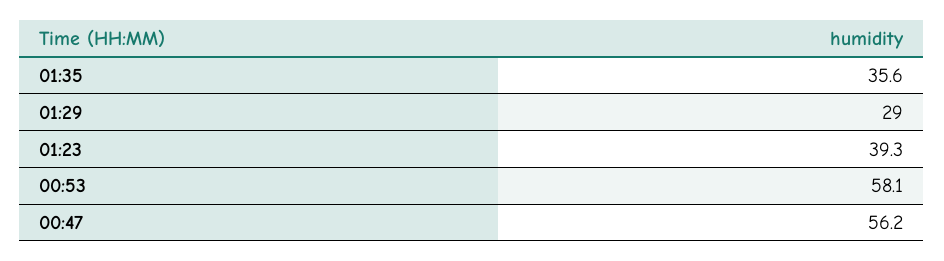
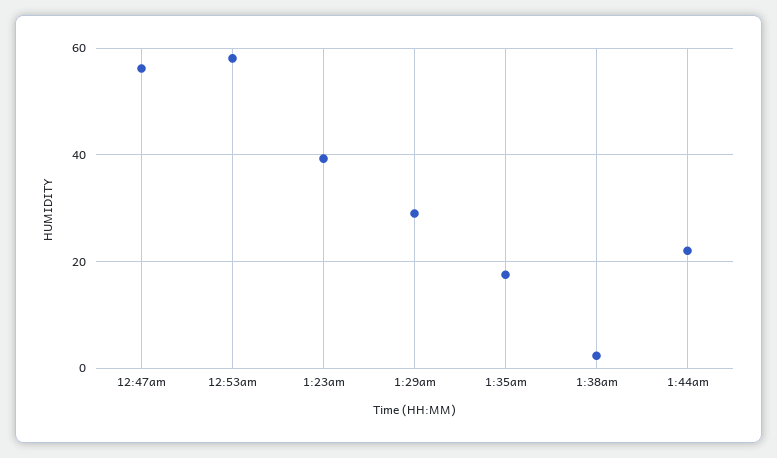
01:35: 35.6 -> 18
1:38am: none -> 2
1:44am: none -> 22

